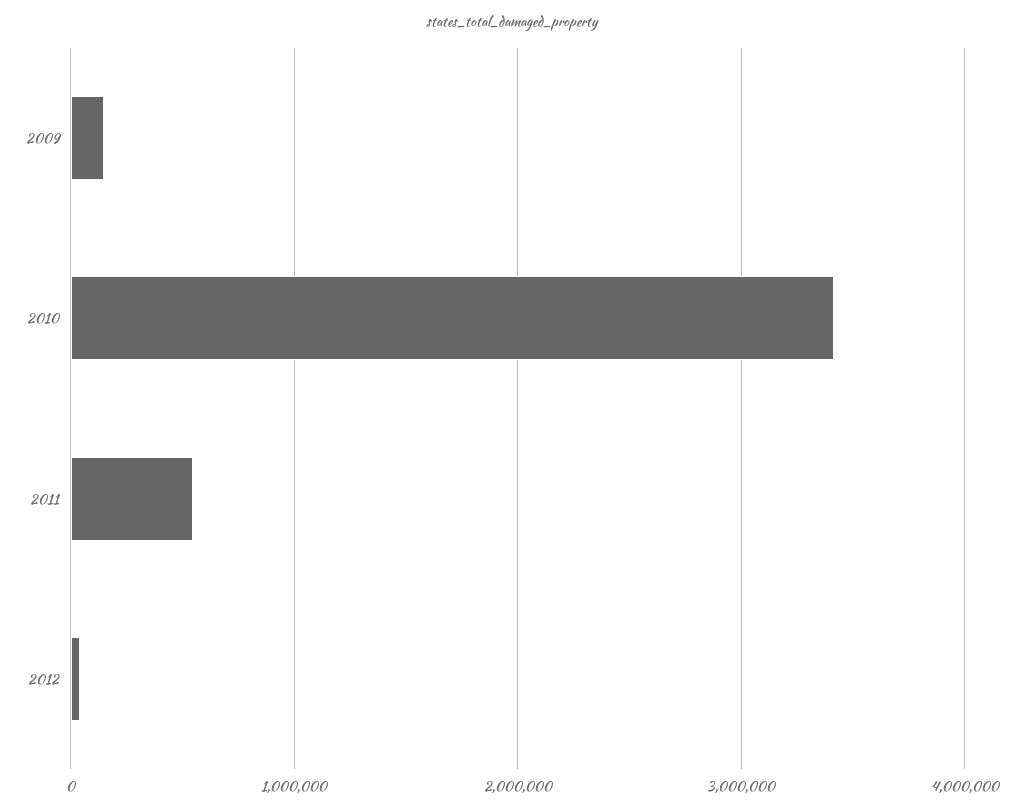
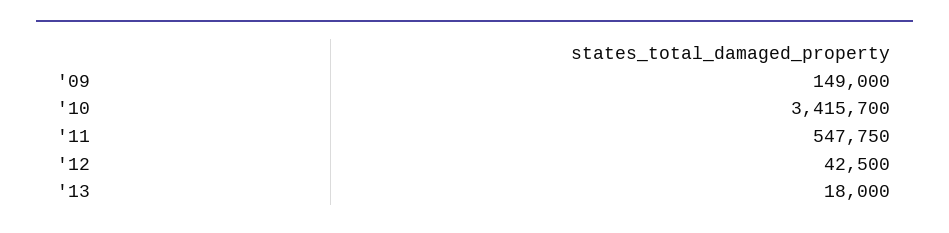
'13: none -> 18000

